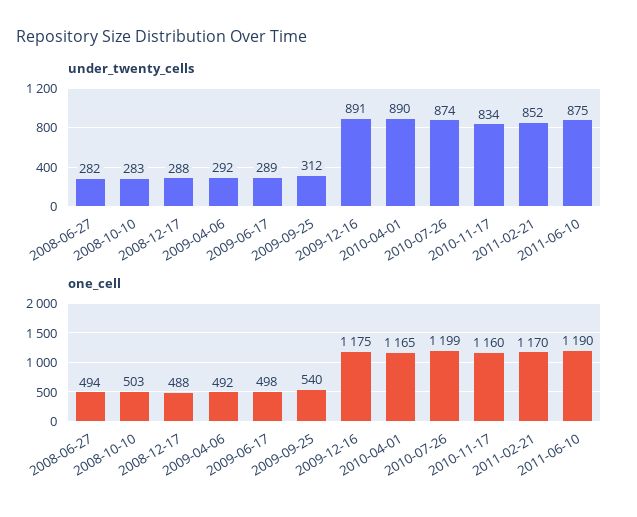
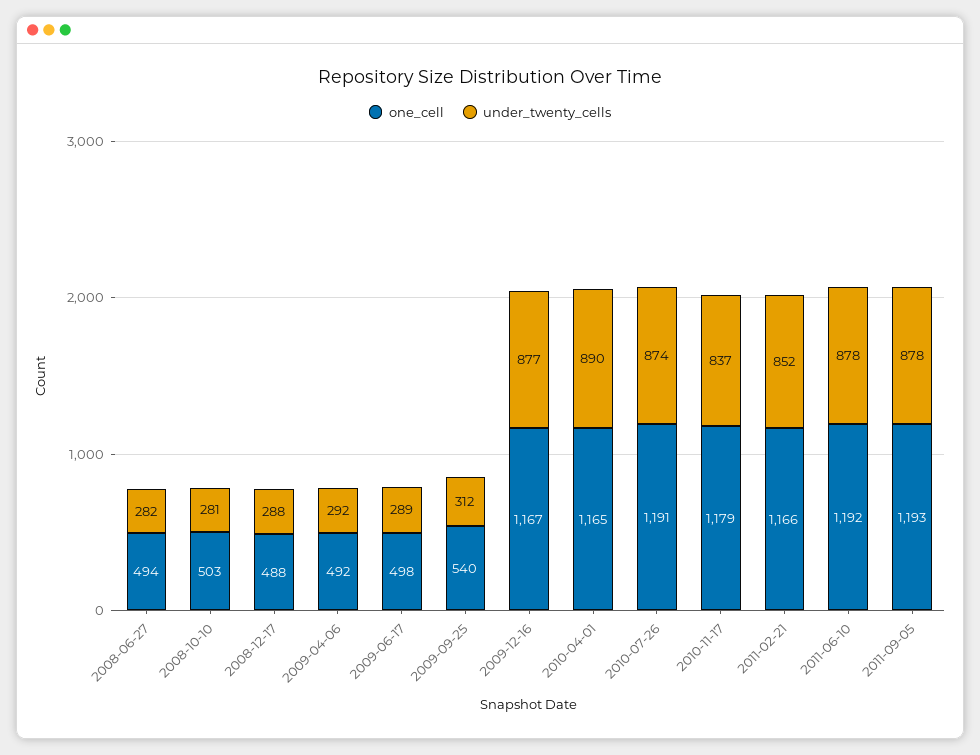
under_twenty_cells, 2008-10-10: 283 -> 281
under_twenty_cells, 2009-12-16: 891 -> 877
under_twenty_cells, 2010-11-17: 834 -> 837
under_twenty_cells, 2011-06-10: 875 -> 878
one_cell, 2009-12-16: 1175 -> 1167
one_cell, 2010-07-26: 1199 -> 1191
one_cell, 2010-11-17: 1160 -> 1179
one_cell, 2011-02-21: 1170 -> 1166
one_cell, 2011-06-10: 1190 -> 1192
one_cell, 2011-09-05: none -> 1193
under_twenty_cells, 2011-09-05: none -> 878

